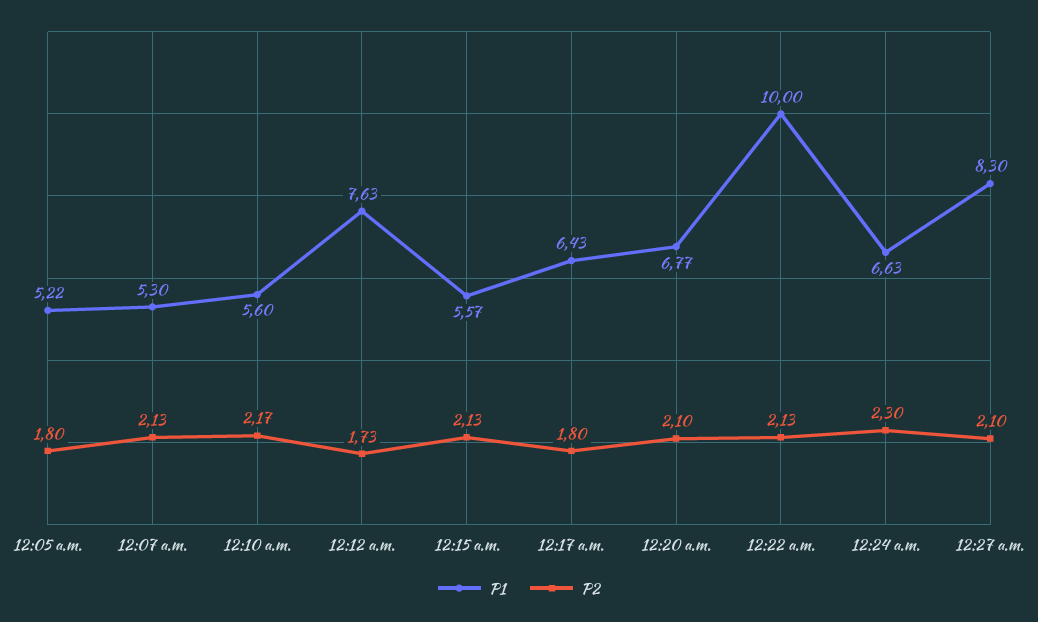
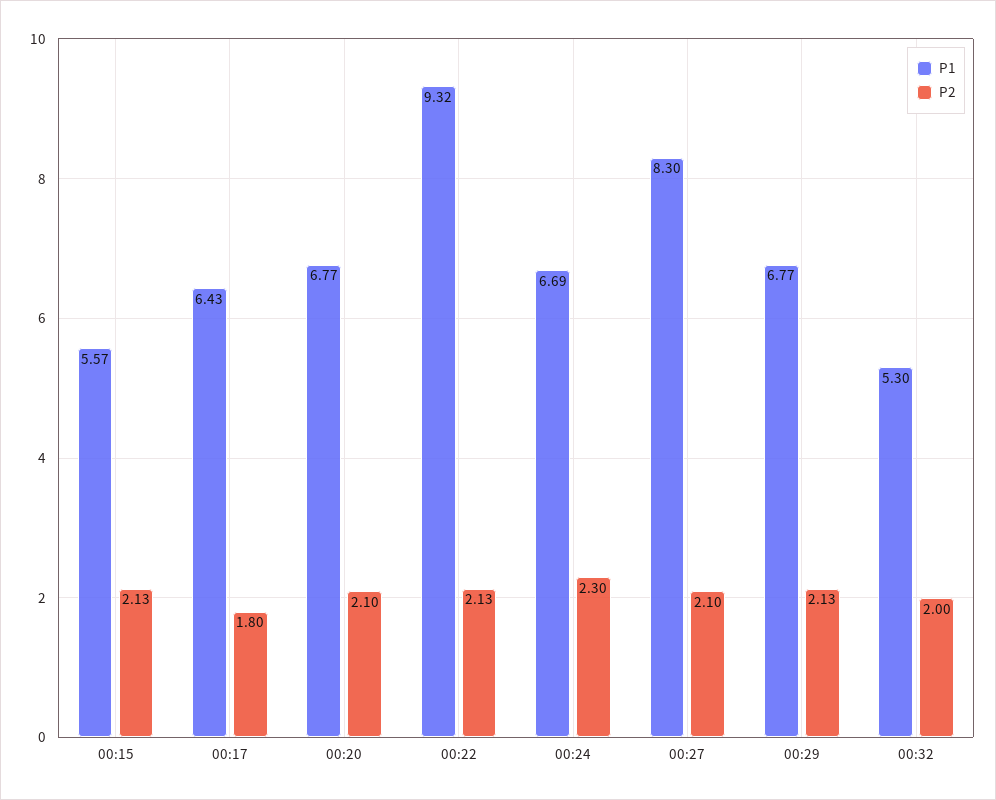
P1, 12:05 a.m.: 5.22 -> none
P2, 12:05 a.m.: 1.8 -> none
P1, 12:07 a.m.: 5.3 -> none
P2, 12:07 a.m.: 2.13 -> none
P1, 12:10 a.m.: 5.6 -> none
P2, 12:10 a.m.: 2.17 -> none
P1, 12:12 a.m.: 7.63 -> none
P2, 12:12 a.m.: 1.73 -> none
P1, 12:22 a.m.: 10 -> 9.32
P1, 12:24 a.m.: 6.63 -> 6.69
P1, 00:29: none -> 6.77
P2, 00:29: none -> 2.13
P1, 00:32: none -> 5.3
P2, 00:32: none -> 2

